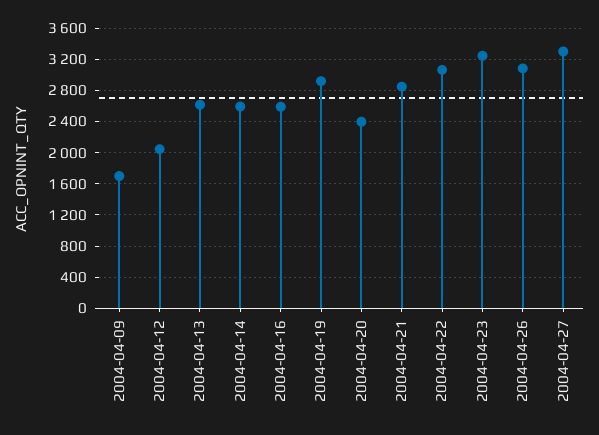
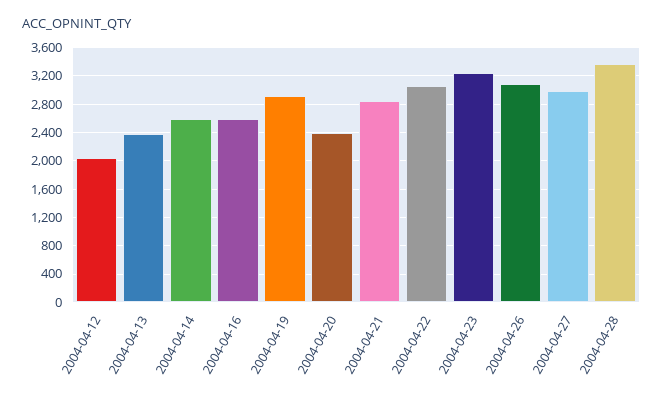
2004-04-09: 1700 -> none
2004-04-13: 2600 -> 2400
2004-04-27: 3300 -> 3000
2004-04-28: none -> 3400

